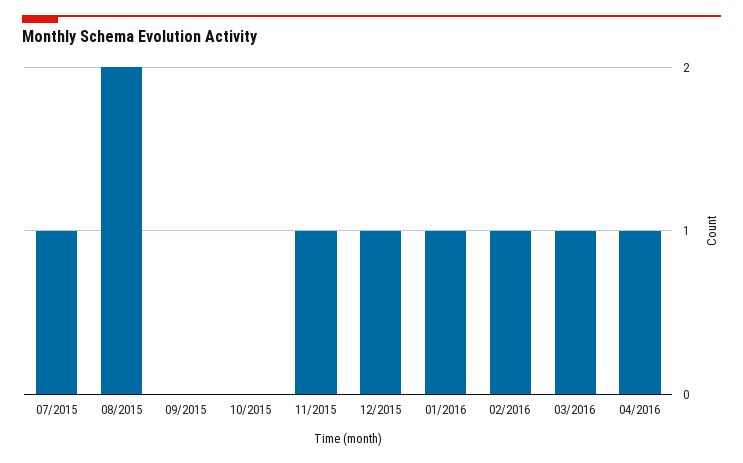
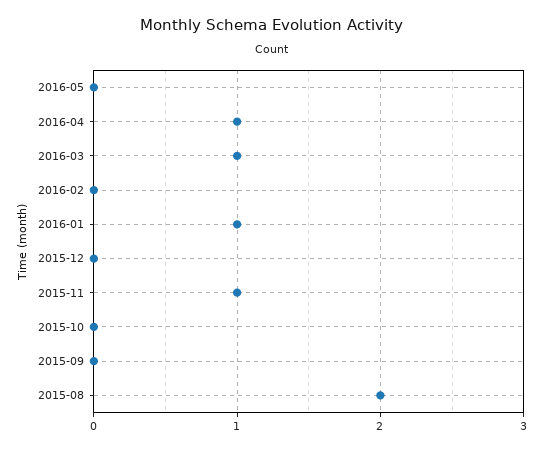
07/2015: 1 -> none
12/2015: 1 -> 0
02/2016: 1 -> 0
2016-05: none -> 0

